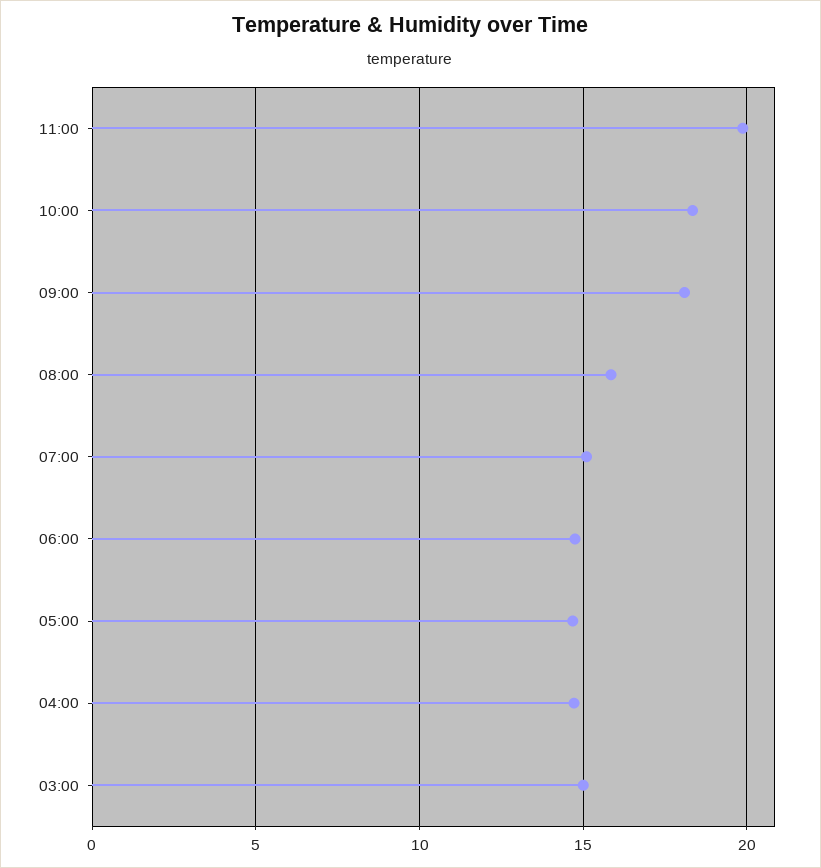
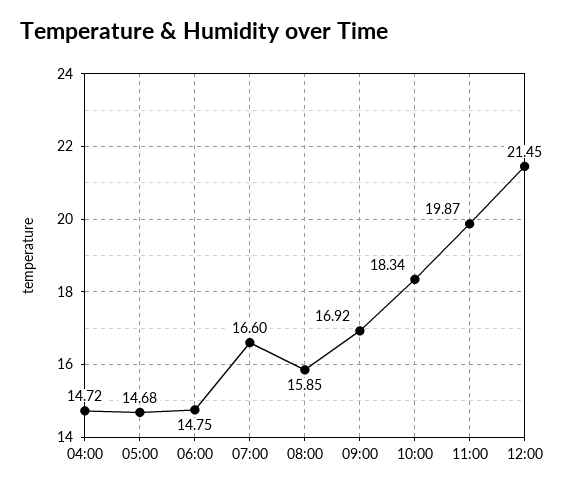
09:00: 18 -> 16.92
07:00: 15 -> 16.6
03:00: 15 -> none
12:00: none -> 21.45

